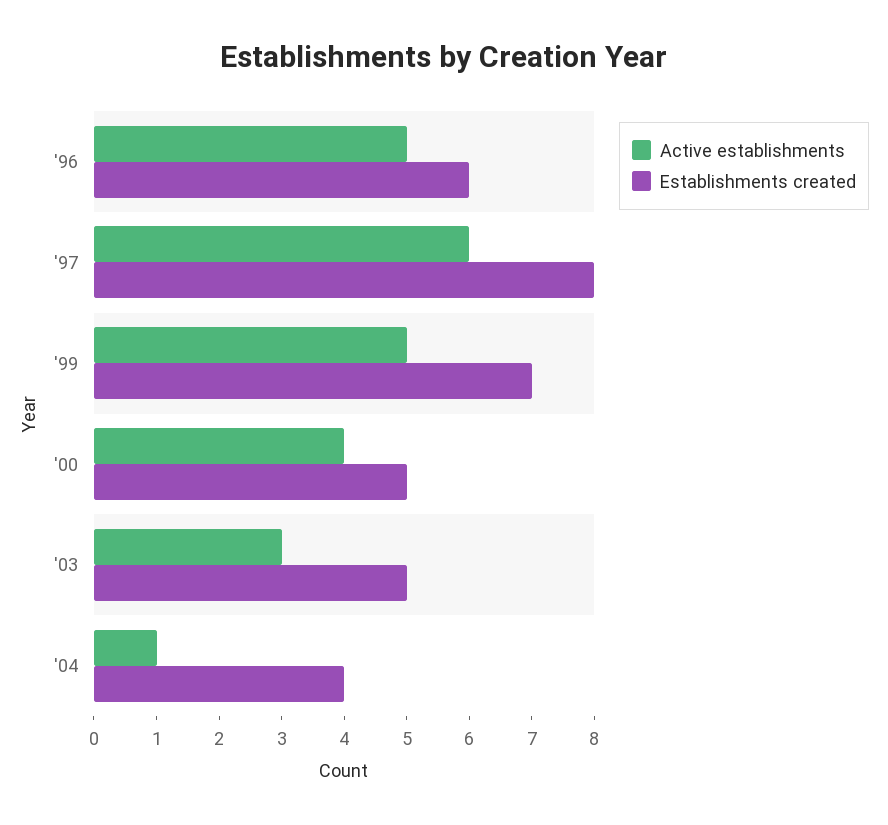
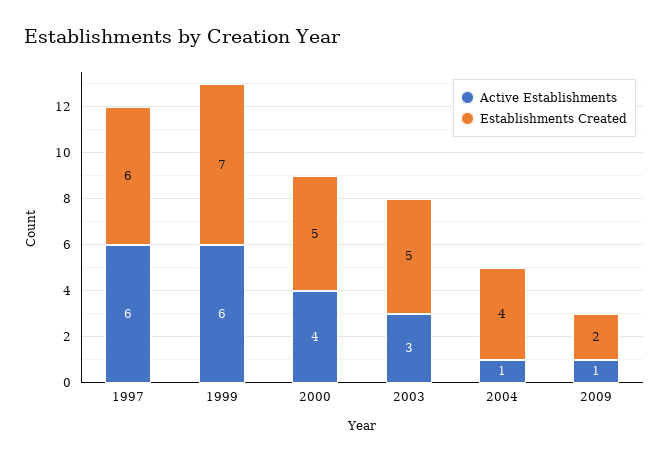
Active establishments, '96: 5 -> none
Establishments created, '96: 6 -> none
Establishments created, '97: 8 -> 6
Active establishments, '99: 5 -> 6
Active establishments, 2009: none -> 1
Establishments created, 2009: none -> 2

